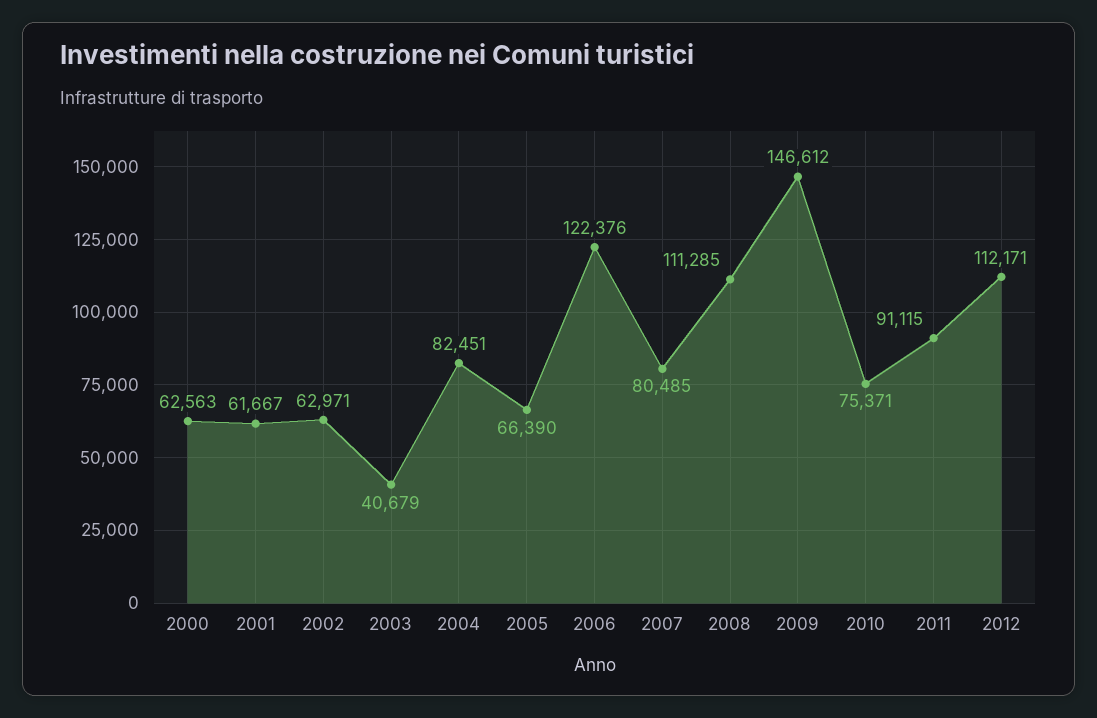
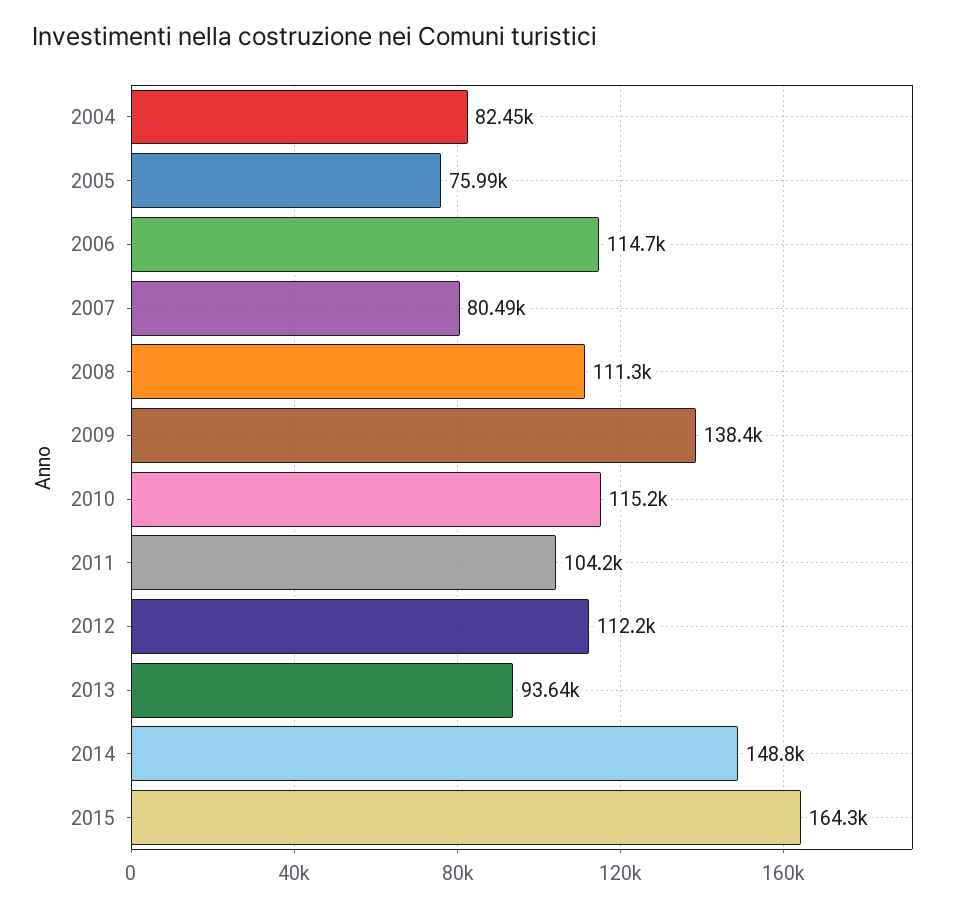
2000: 62563 -> none
2001: 61667 -> none
2002: 62971 -> none
2003: 40679 -> none
2005: 66390 -> 75990
2006: 122376 -> 114700
2009: 146612 -> 138400
2010: 75371 -> 115200
2011: 91115 -> 104200
2013: none -> 93640
2014: none -> 148800
2015: none -> 164300

